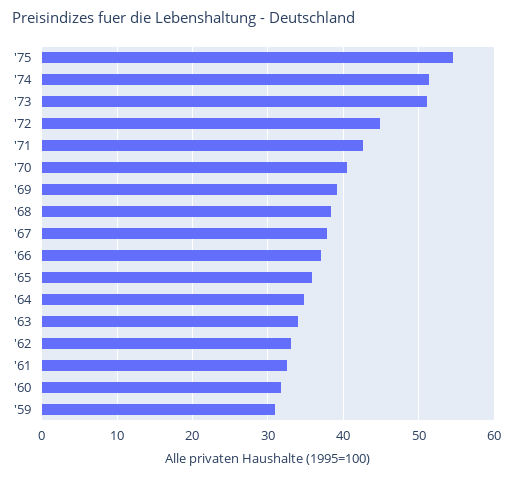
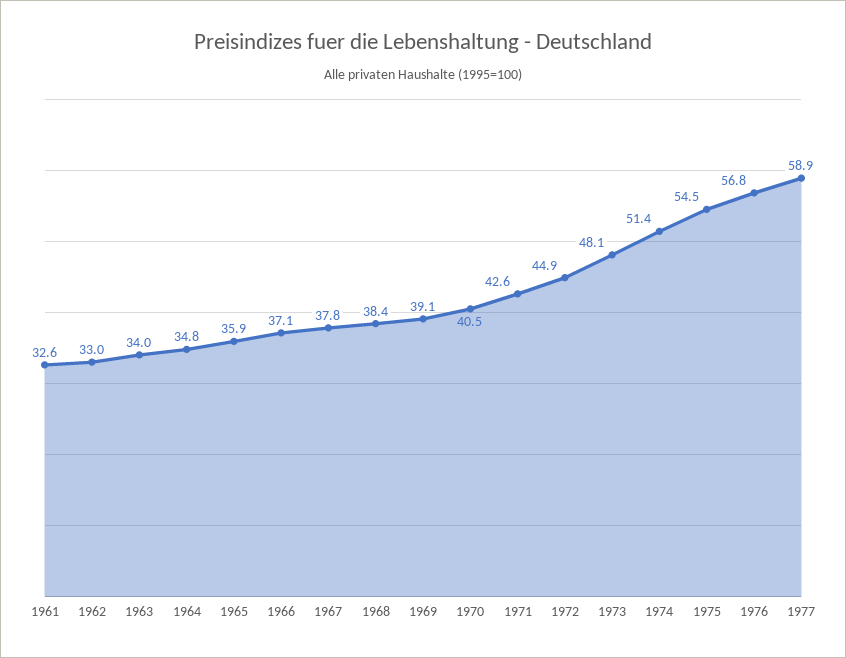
'73: 51 -> 48.1
'60: 32 -> none
'59: 31 -> none
1976: none -> 56.8
1977: none -> 58.9

